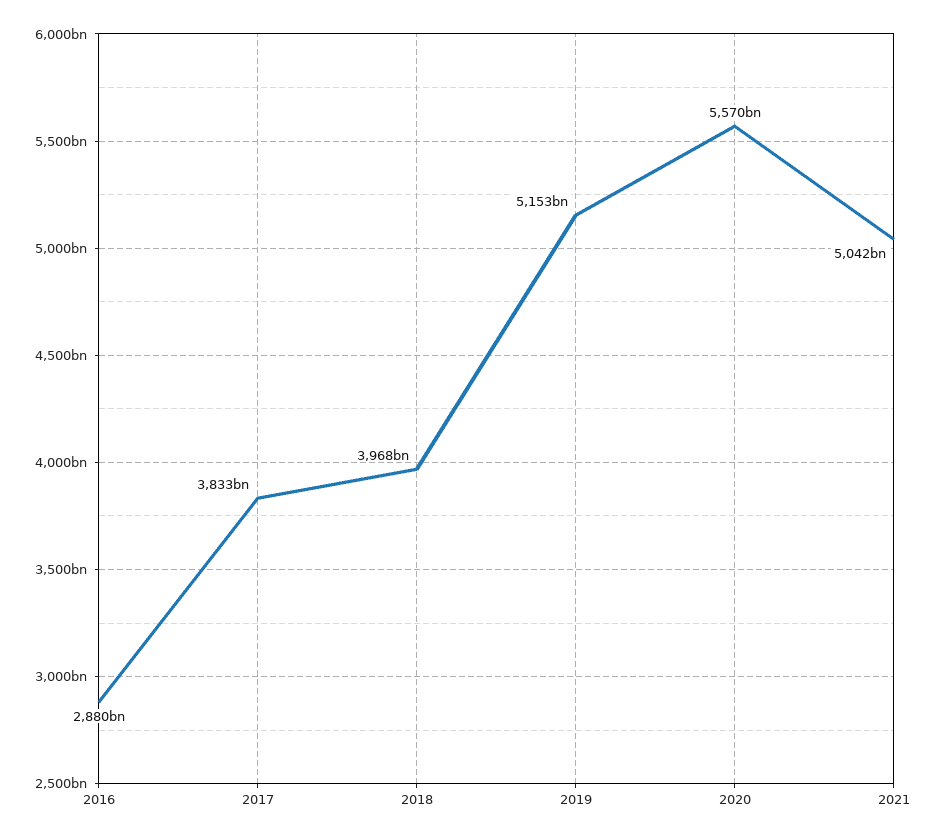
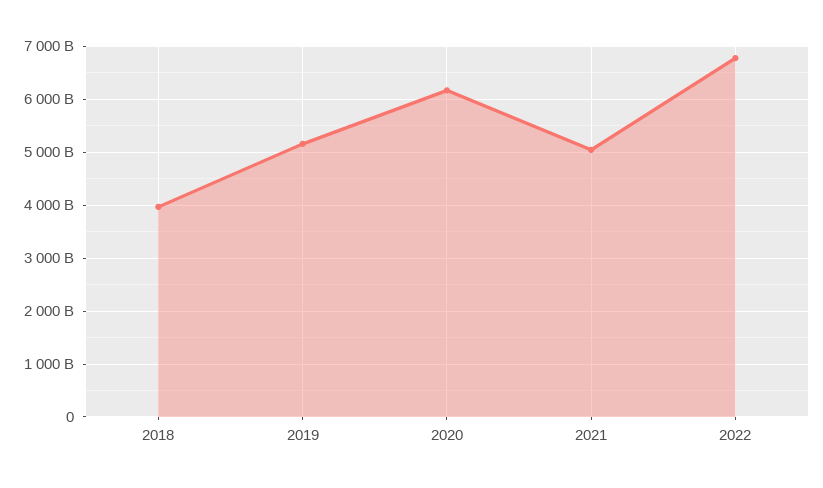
2016: 2880000000000 -> none
2017: 3833000000000 -> none
2020: 5570000000000 -> 6200000000000
2022: none -> 6800000000000

